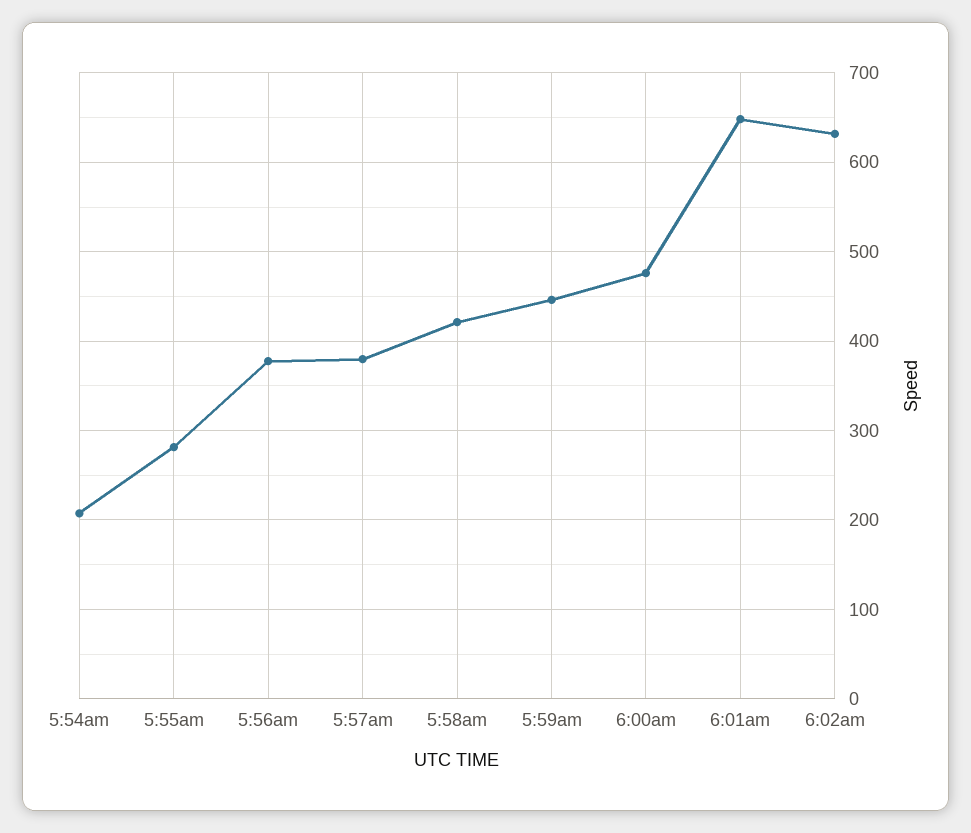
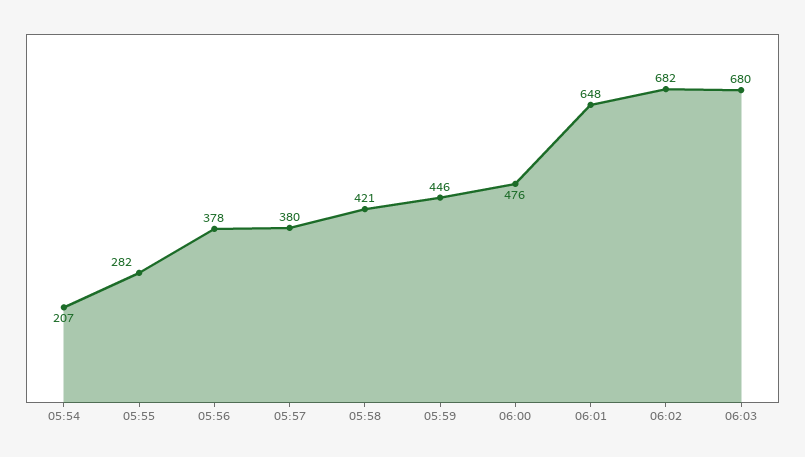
6:02am: 630 -> 682
06:03: none -> 680

